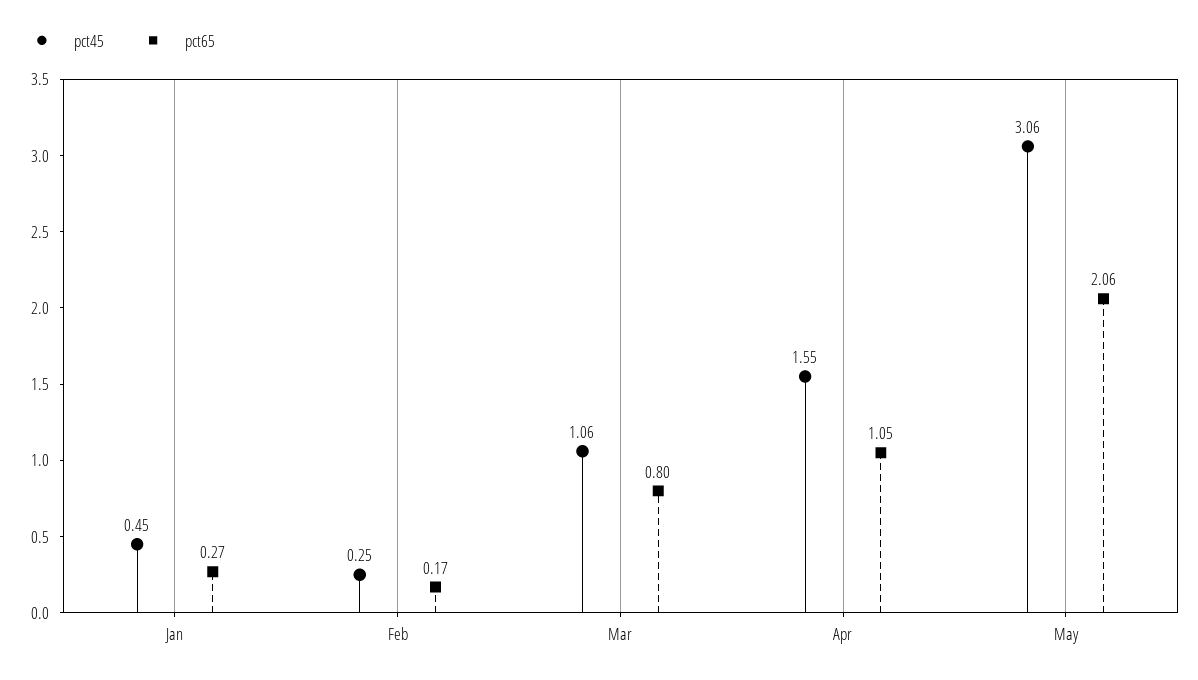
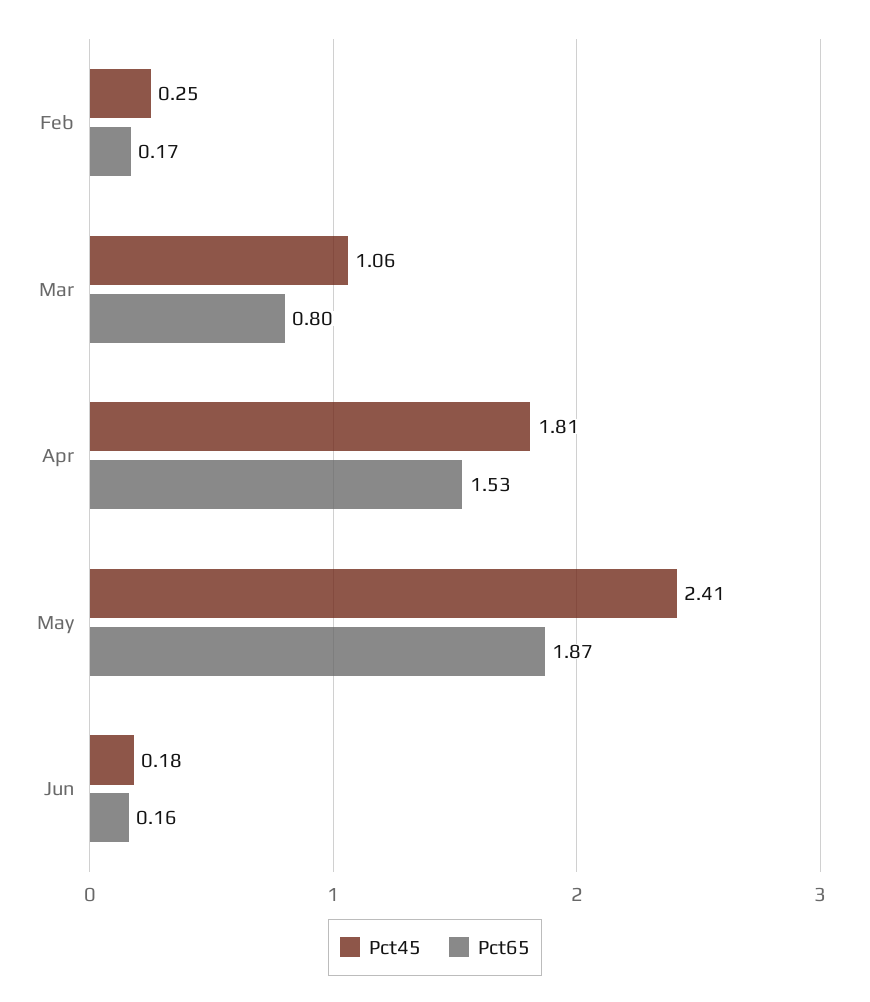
pct45, Jan: 0.45 -> none
pct65, Jan: 0.27 -> none
pct45, Apr: 1.55 -> 1.81
pct65, Apr: 1.05 -> 1.53
pct45, May: 3.06 -> 2.41
pct65, May: 2.06 -> 1.87
pct45, Jun: none -> 0.18
pct65, Jun: none -> 0.16

